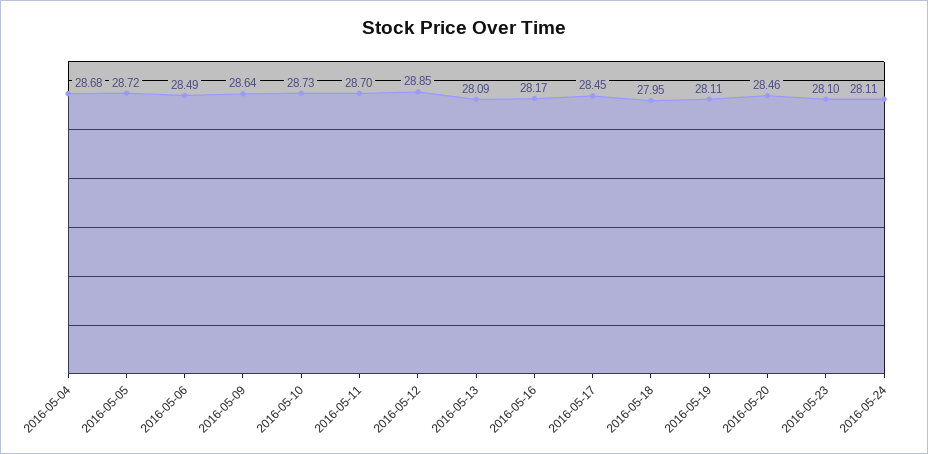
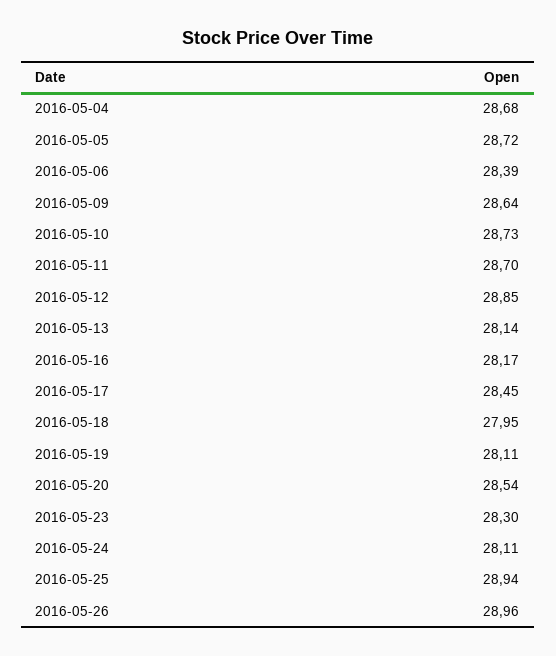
2016-05-06: 28.49 -> 28.39
2016-05-13: 28.09 -> 28.14
2016-05-20: 28.46 -> 28.54
2016-05-23: 28.1 -> 28.3
2016-05-25: none -> 28.94
2016-05-26: none -> 28.96

